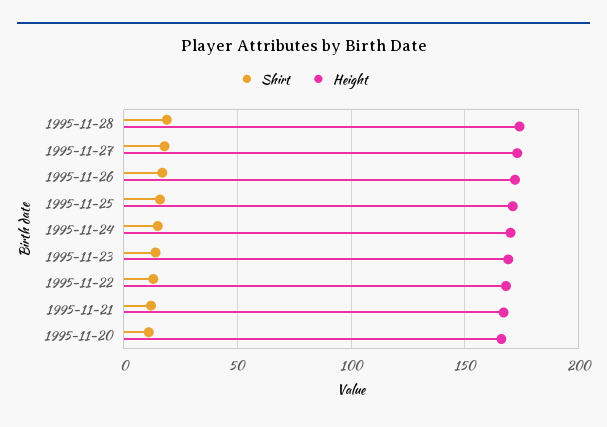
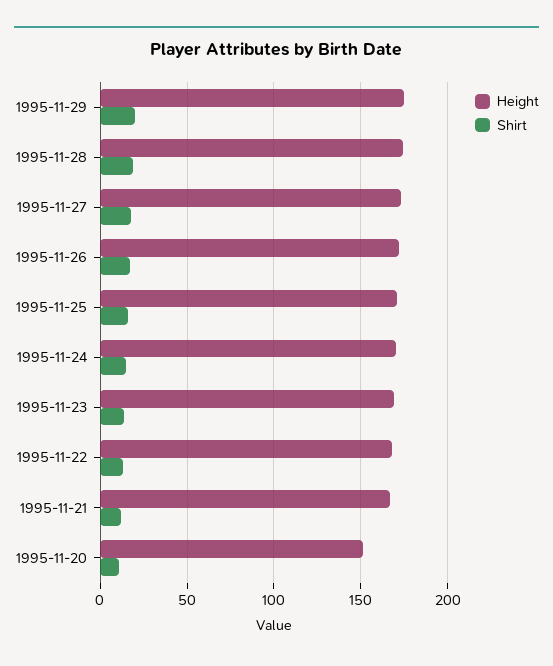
Height, 1995-11-20: 165 -> 150
Height, 1995-11-29: none -> 175
Shirt, 1995-11-29: none -> 20

